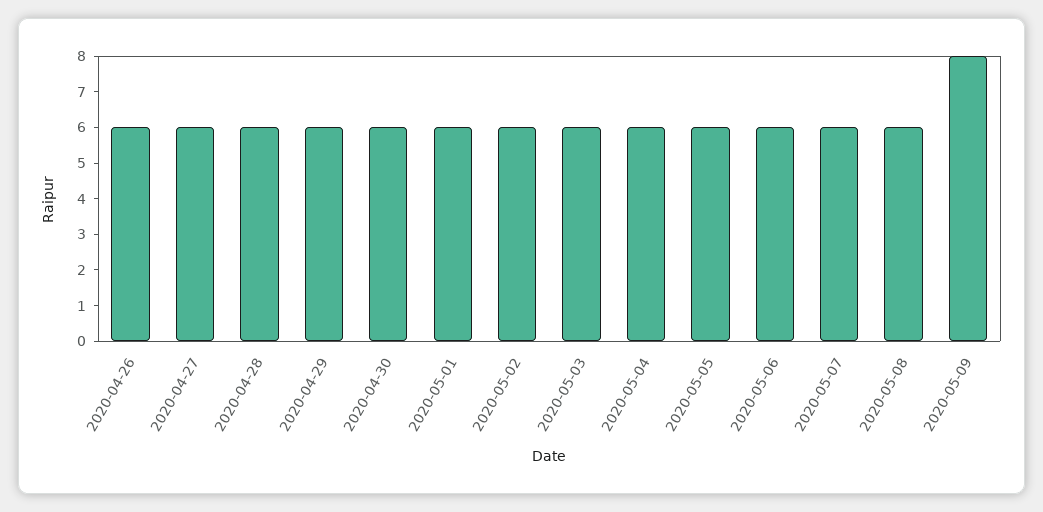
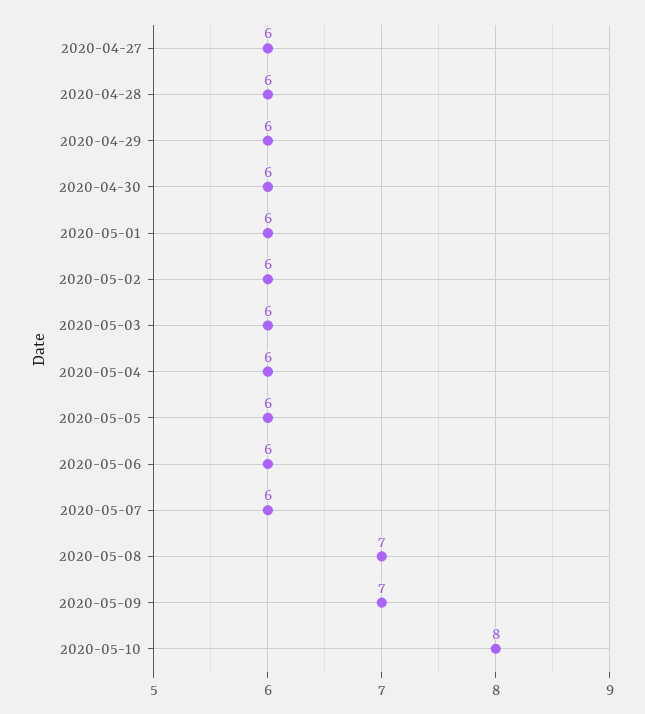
2020-04-26: 6 -> none
2020-05-08: 6 -> 7
2020-05-09: 8 -> 7
2020-05-10: none -> 8

